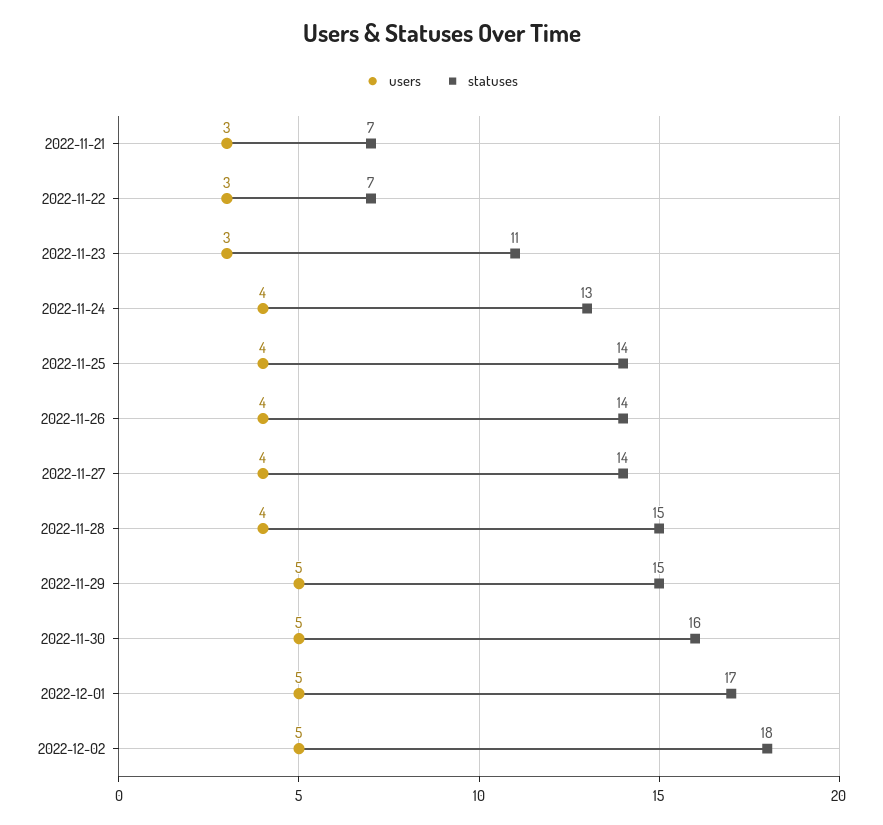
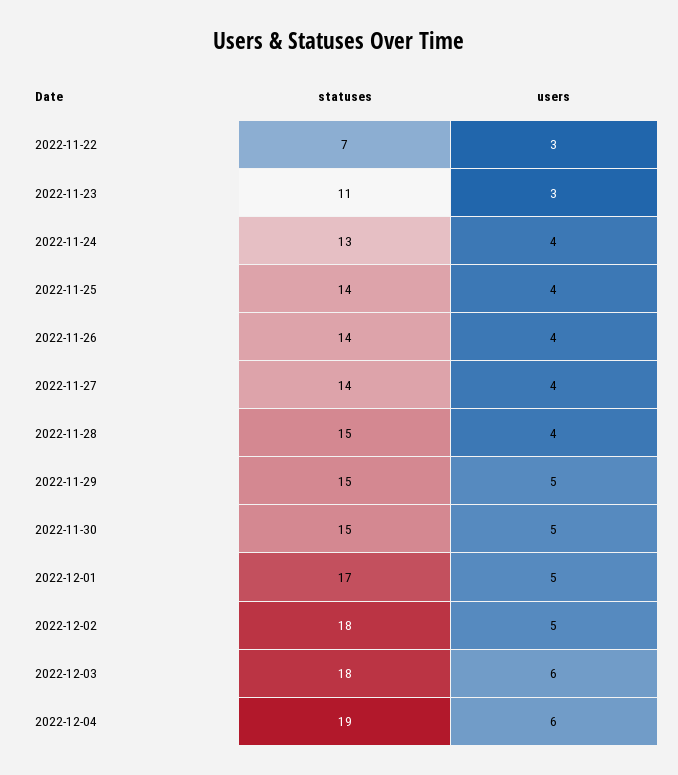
users, 2022-11-21: 3 -> none
statuses, 2022-11-21: 7 -> none
statuses, 2022-11-30: 16 -> 15
statuses, 2022-12-03: none -> 18
users, 2022-12-03: none -> 6
statuses, 2022-12-04: none -> 19
users, 2022-12-04: none -> 6

